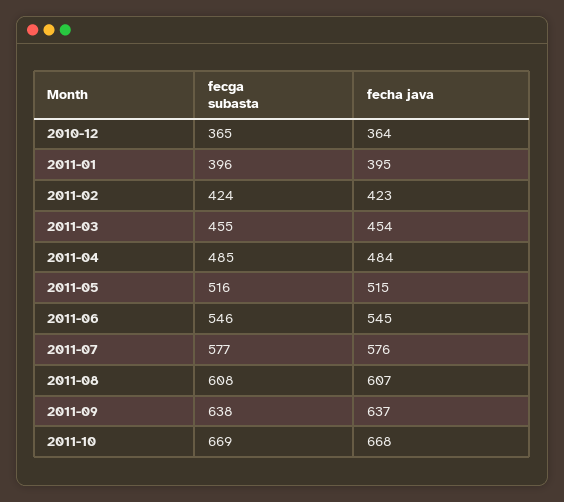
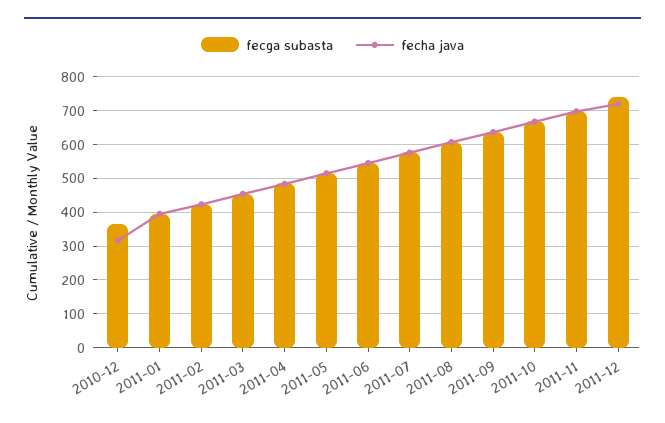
fecha java, 2010-12: 364 -> 320
fecga subasta, 2011-11: none -> 700
fecha java, 2011-11: none -> 700
fecga subasta, 2011-12: none -> 740
fecha java, 2011-12: none -> 720

